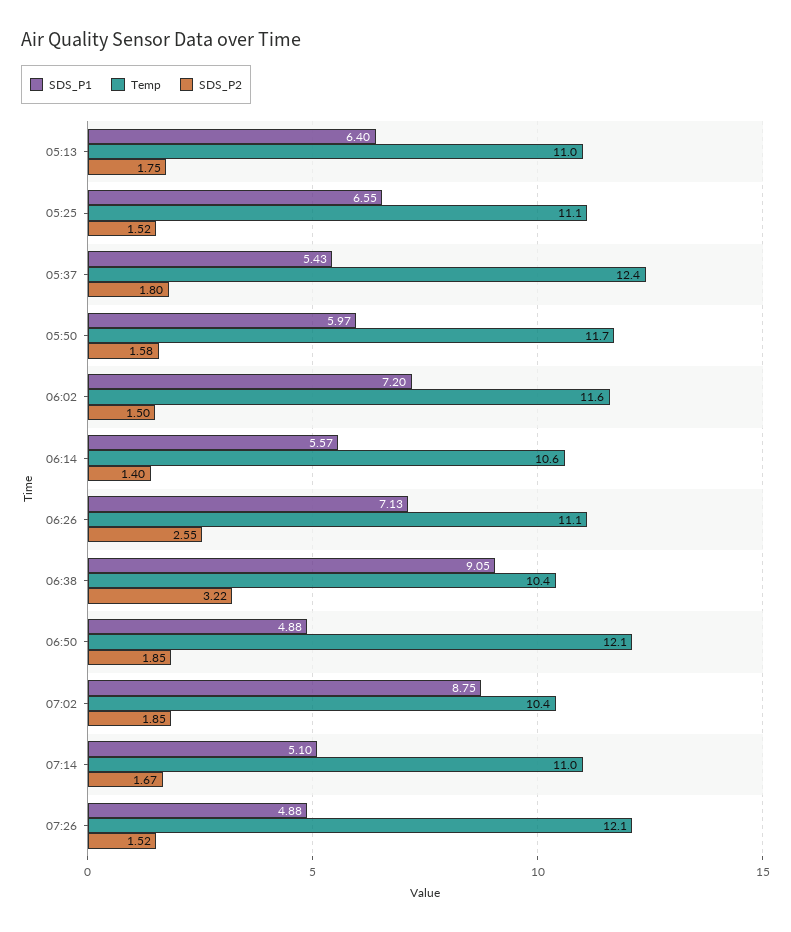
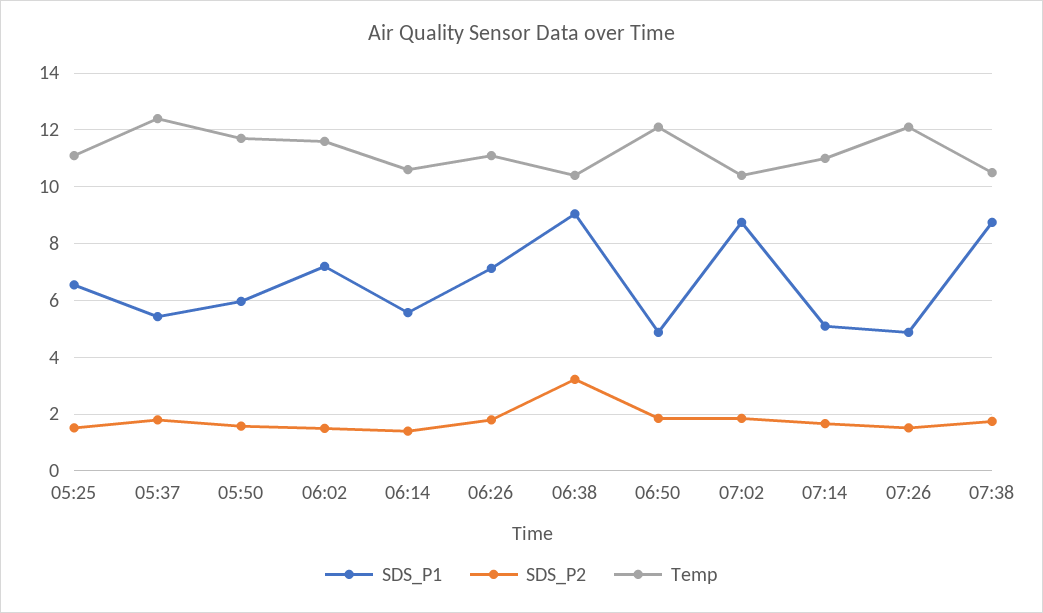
SDS_P1, 05:13: 6.4 -> none
Temp, 05:13: 11 -> none
SDS_P2, 05:13: 1.75 -> none
SDS_P2, 06:26: 2.55 -> 1.75
SDS_P1, 07:38: none -> 8.75
SDS_P2, 07:38: none -> 1.75
Temp, 07:38: none -> 10.5

